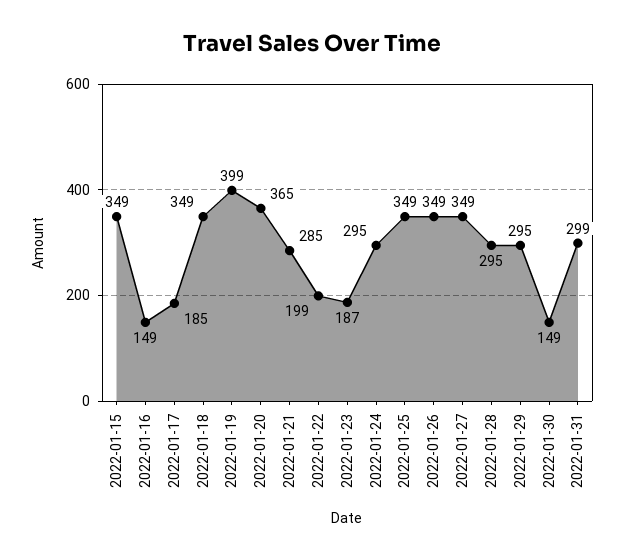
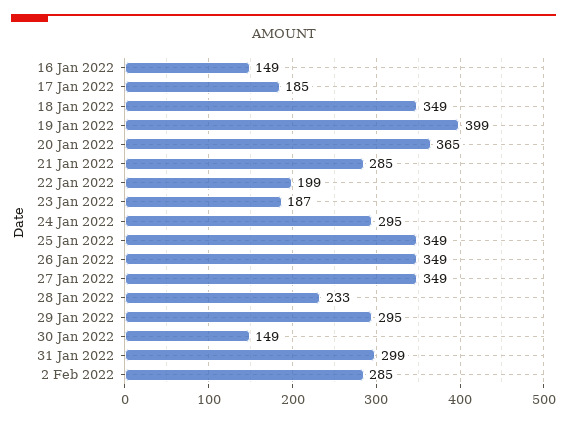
2022-01-15: 349 -> none
2022-01-28: 295 -> 233
2 Feb 2022: none -> 285

